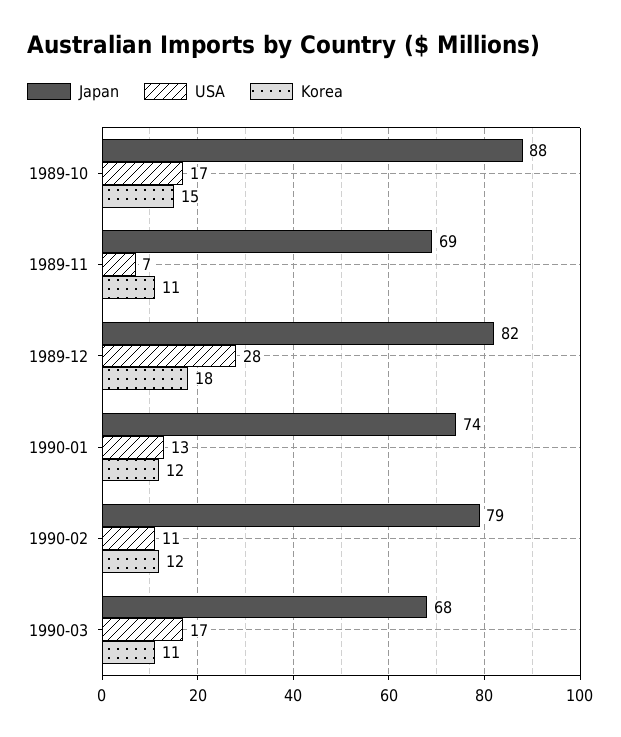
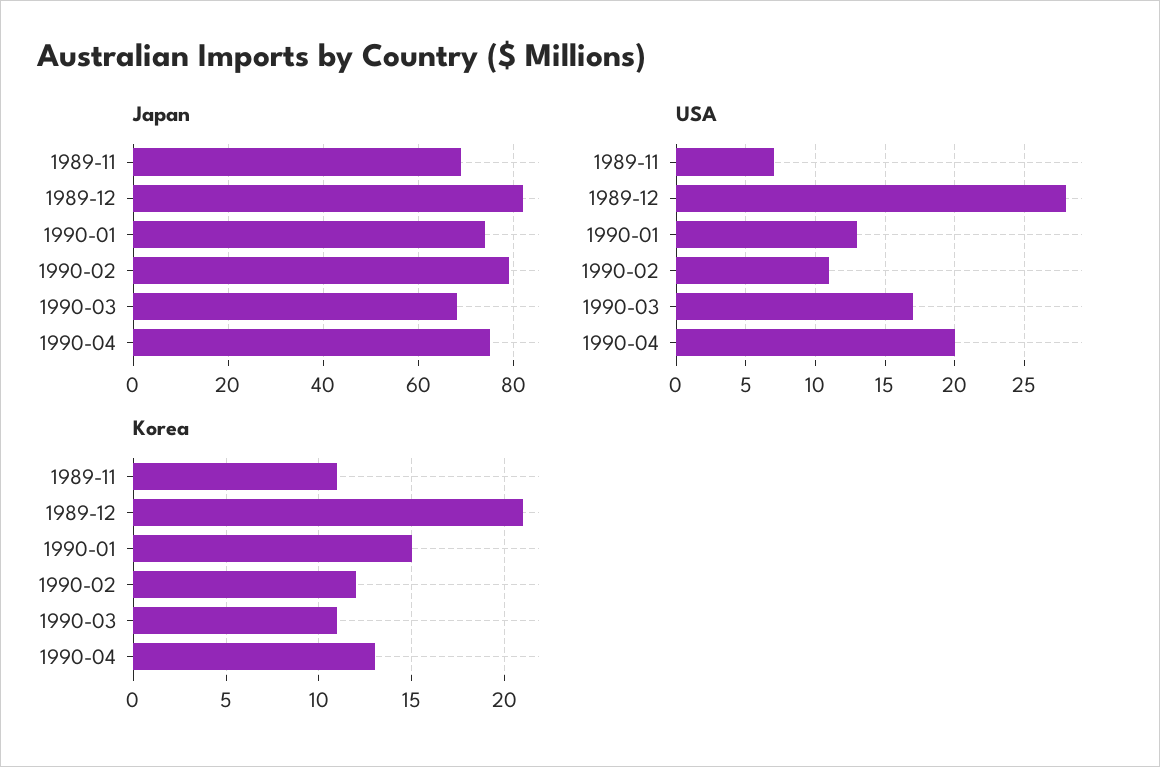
Japan, 1989-10: 88 -> none
USA, 1989-10: 17 -> none
Korea, 1989-10: 15 -> none
Korea, 1989-12: 18 -> 21
Korea, 1990-01: 12 -> 15
Japan, 1990-04: none -> 75
USA, 1990-04: none -> 20
Korea, 1990-04: none -> 13

